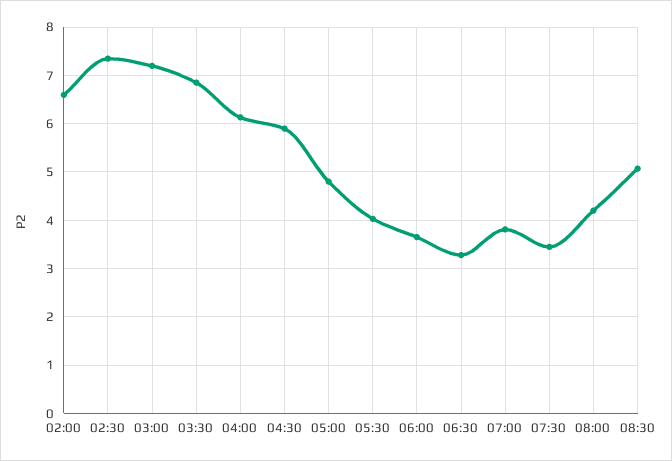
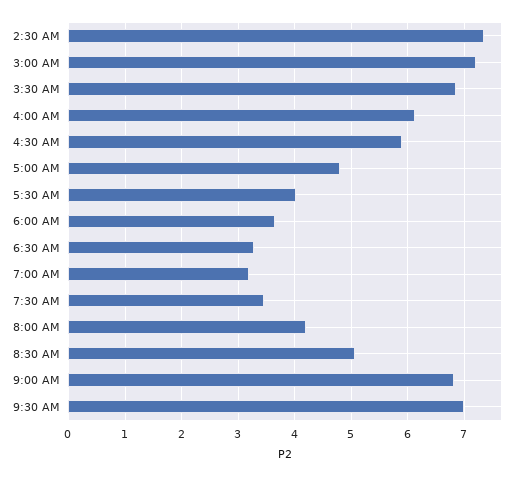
02:00: 6.6 -> none
07:00: 3.8 -> 3.2
9:00 AM: none -> 6.8
9:30 AM: none -> 7

